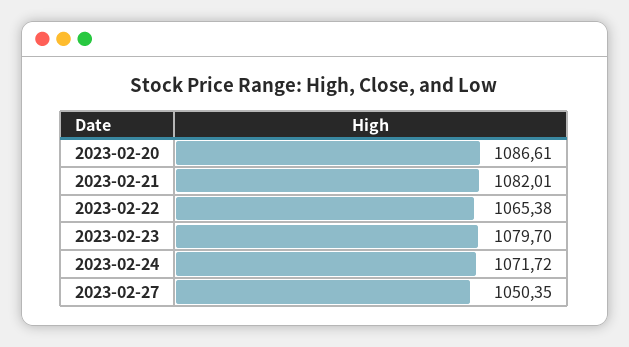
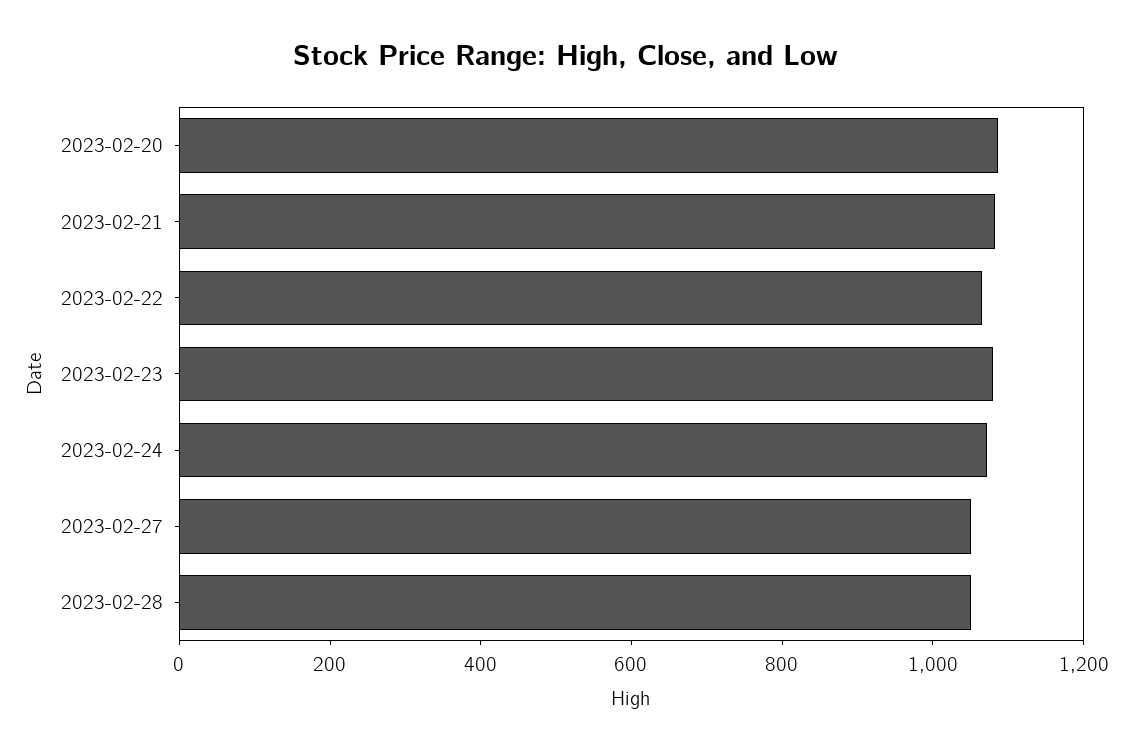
2023-02-28: none -> 1050

